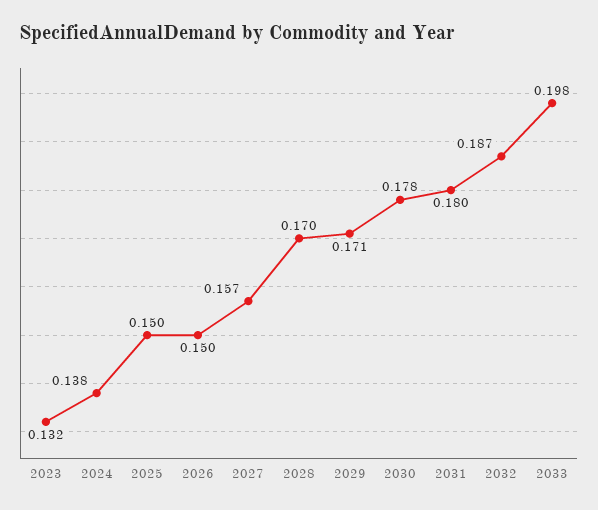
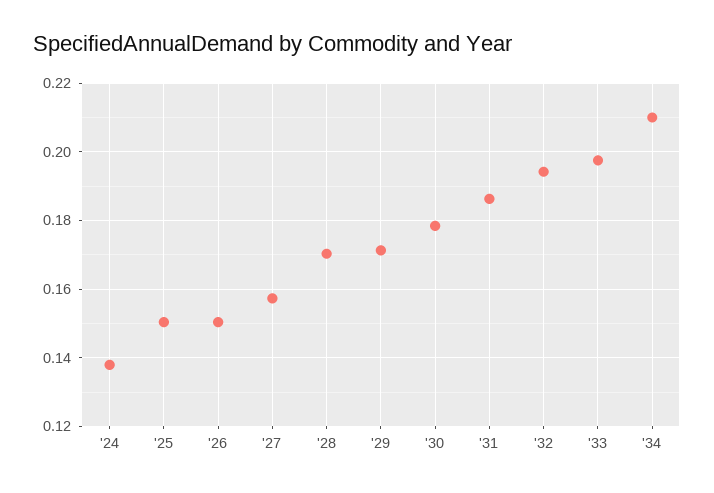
2023: 0.132 -> none
2031: 0.18 -> 0.186
2032: 0.187 -> 0.194
'34: none -> 0.21

